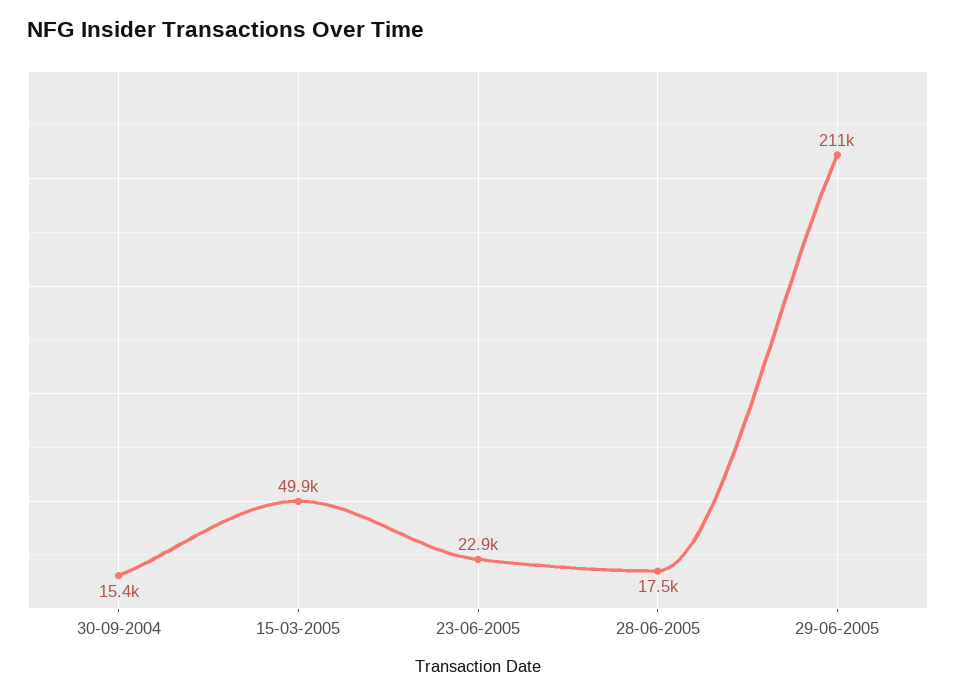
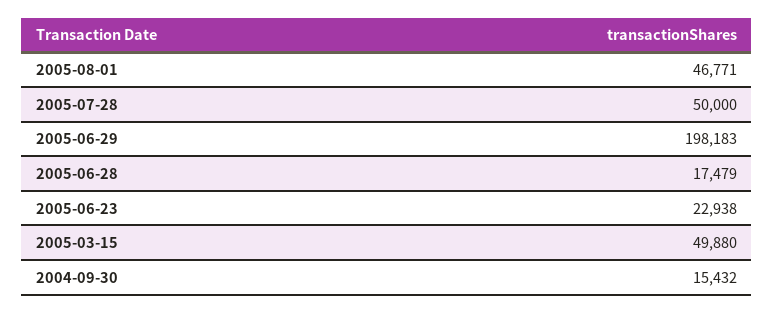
29-06-2005: 211000 -> 198183
2005-08-01: none -> 46771
2005-07-28: none -> 50000

